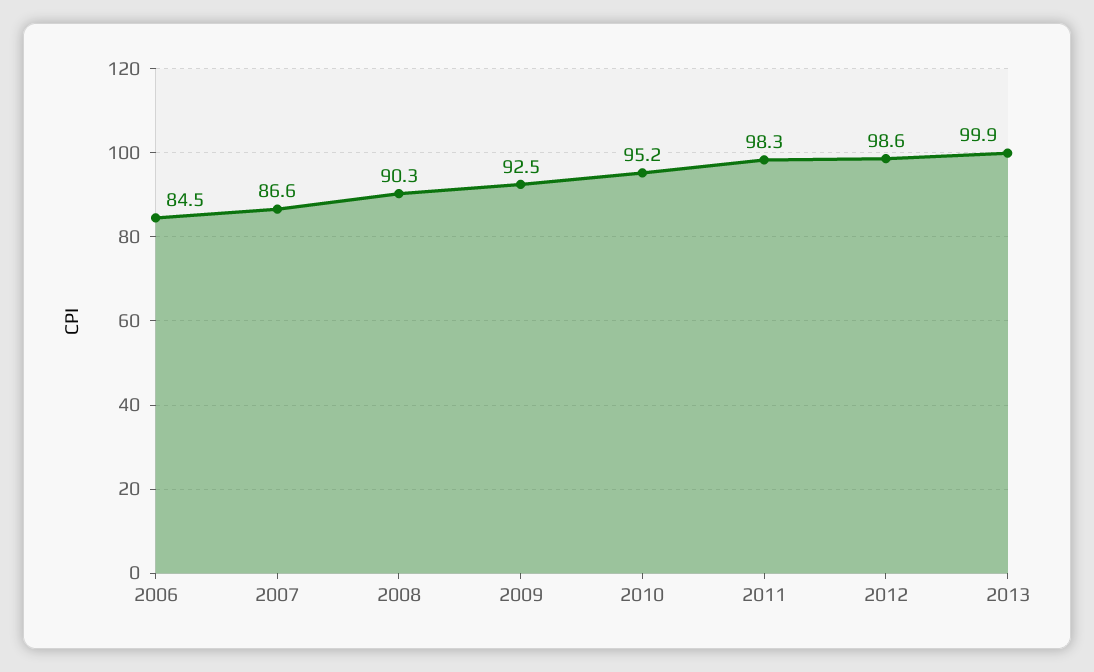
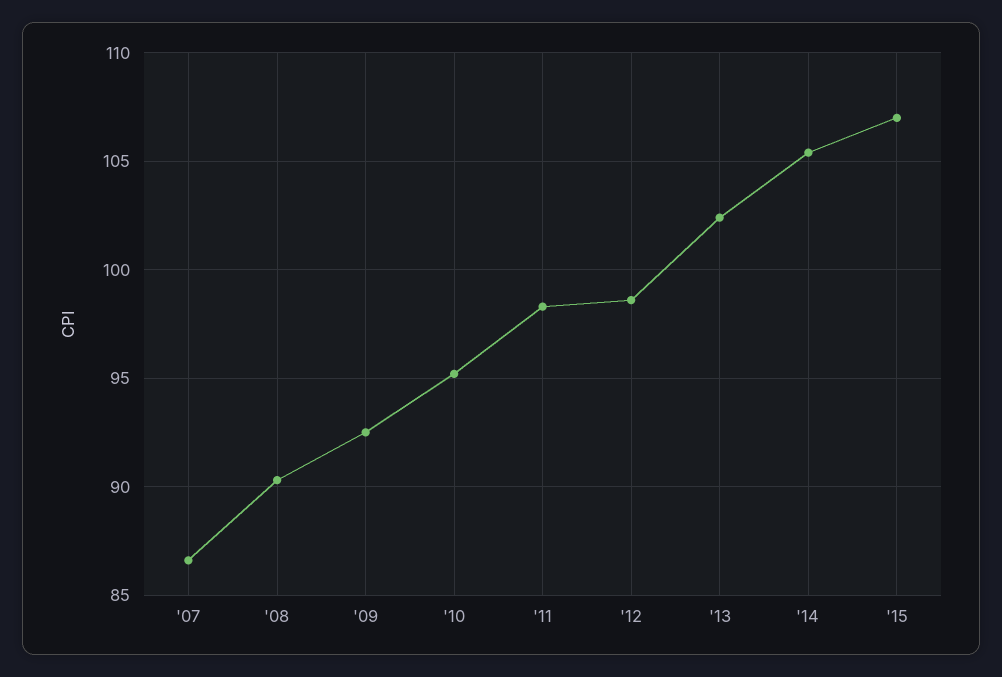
2006: 84.5 -> none
2013: 99.9 -> 102.5
'14: none -> 105.5
'15: none -> 107

